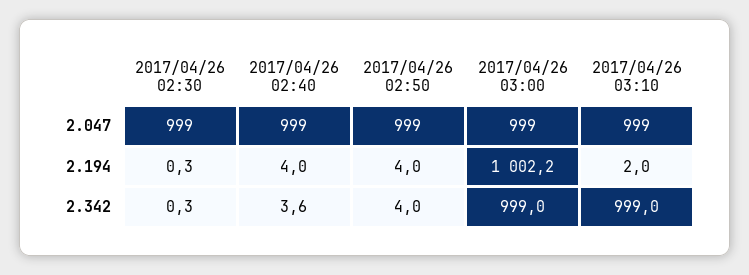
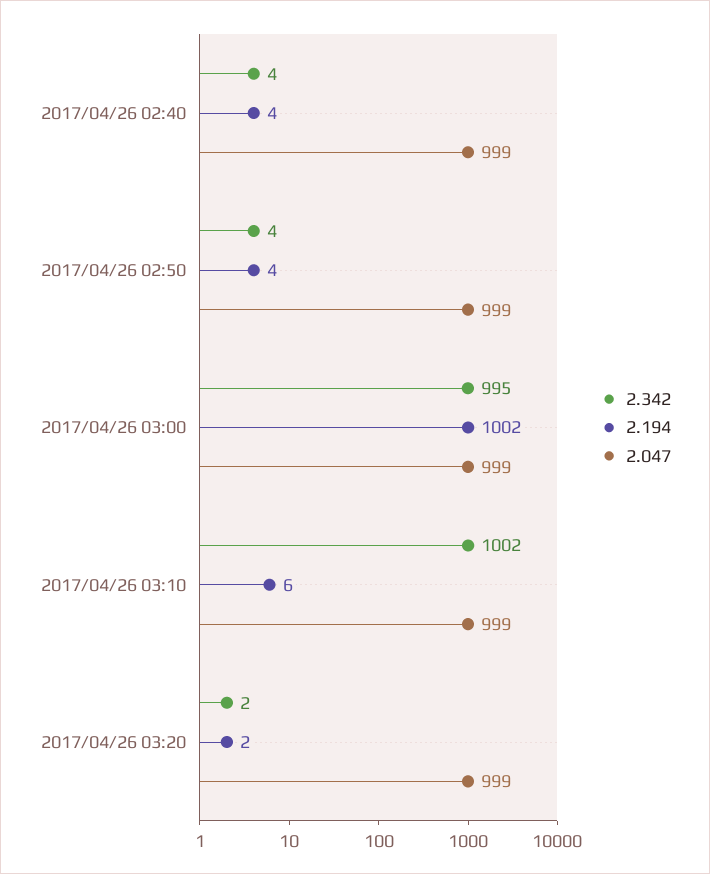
2.047, 2017/04/26 02:30: 999 -> none
2.194, 2017/04/26 02:30: 0.3 -> none
2.194, 2017/04/26 03:10: 2 -> 6
2.342, 2017/04/26 02:30: 0.3 -> none
2.342, 2017/04/26 03:00: 999 -> 995
2.342, 2017/04/26 03:10: 999 -> 1002
2.342, 2017/04/26 03:20: none -> 2
2.194, 2017/04/26 03:20: none -> 2
2.047, 2017/04/26 03:20: none -> 999

